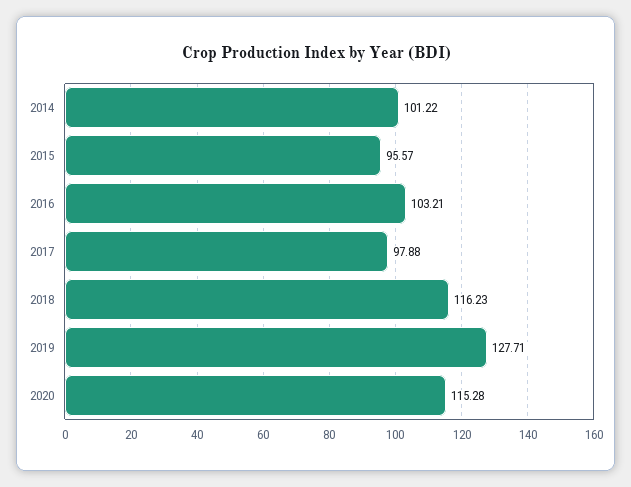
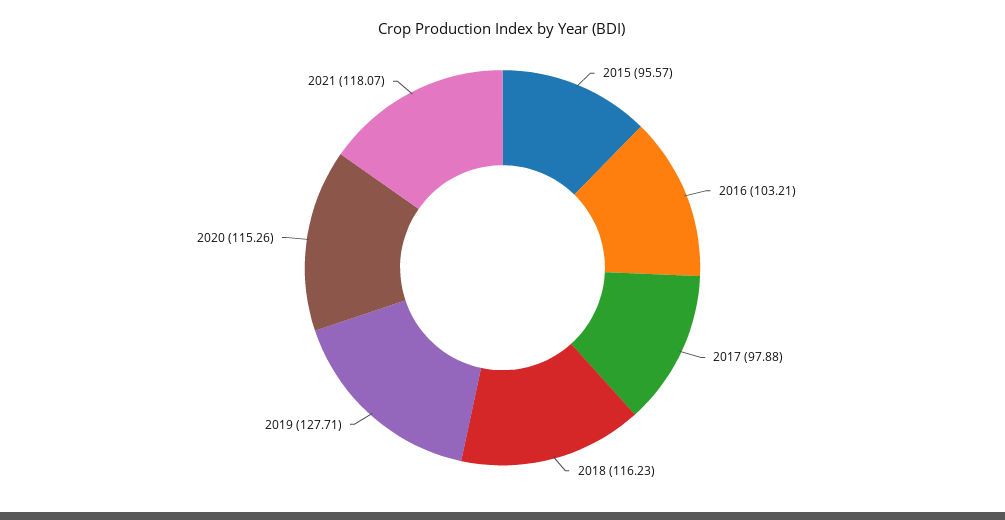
2014: 101.22 -> none
2020: 115.28 -> 115.26
2021: none -> 118.07

